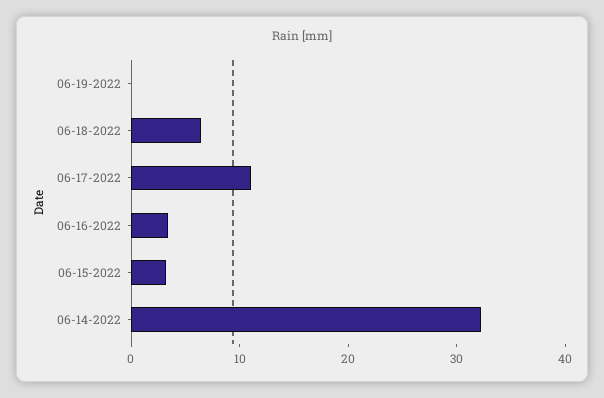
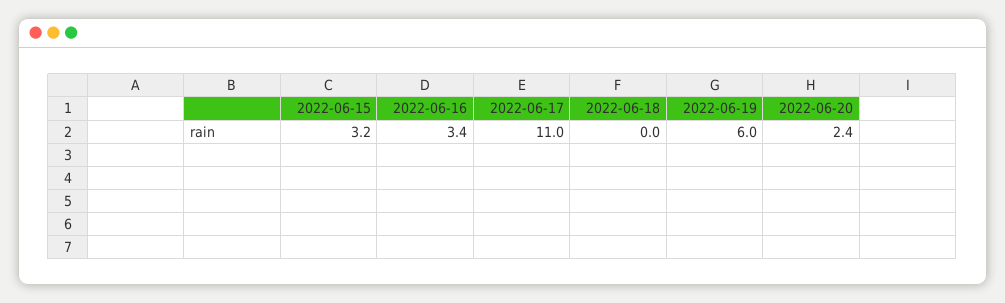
06-19-2022: 0 -> 6
06-18-2022: 6 -> 0
06-14-2022: 32 -> none
2022-06-20: none -> 2.4

